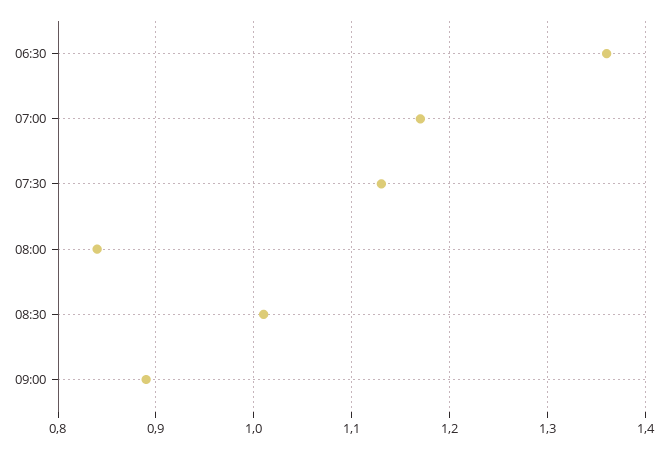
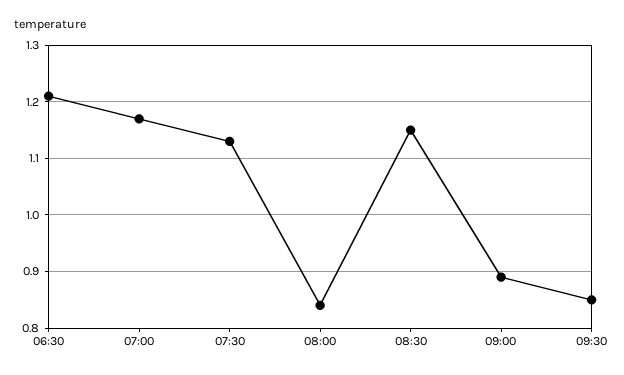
06:30: 1.36 -> 1.2
08:30: 1.01 -> 1.15
09:30: none -> 0.85

